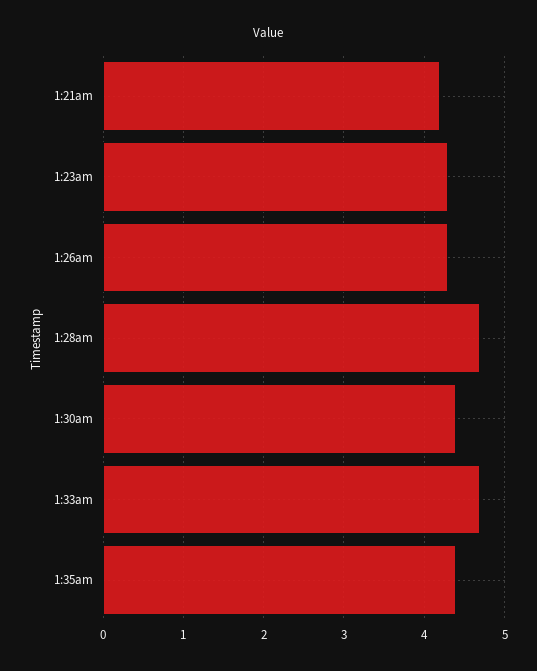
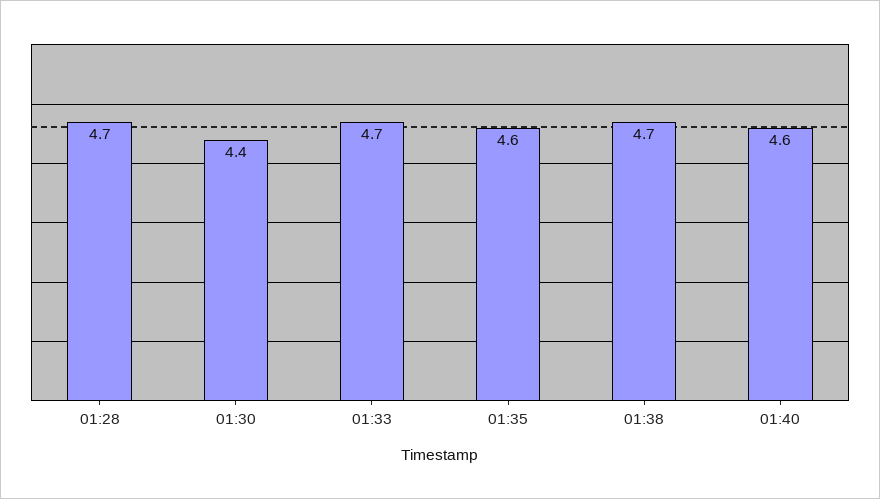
1:21am: 4.2 -> none
1:23am: 4.3 -> none
1:26am: 4.3 -> none
1:35am: 4.4 -> 4.6
01:38: none -> 4.7
01:40: none -> 4.6

